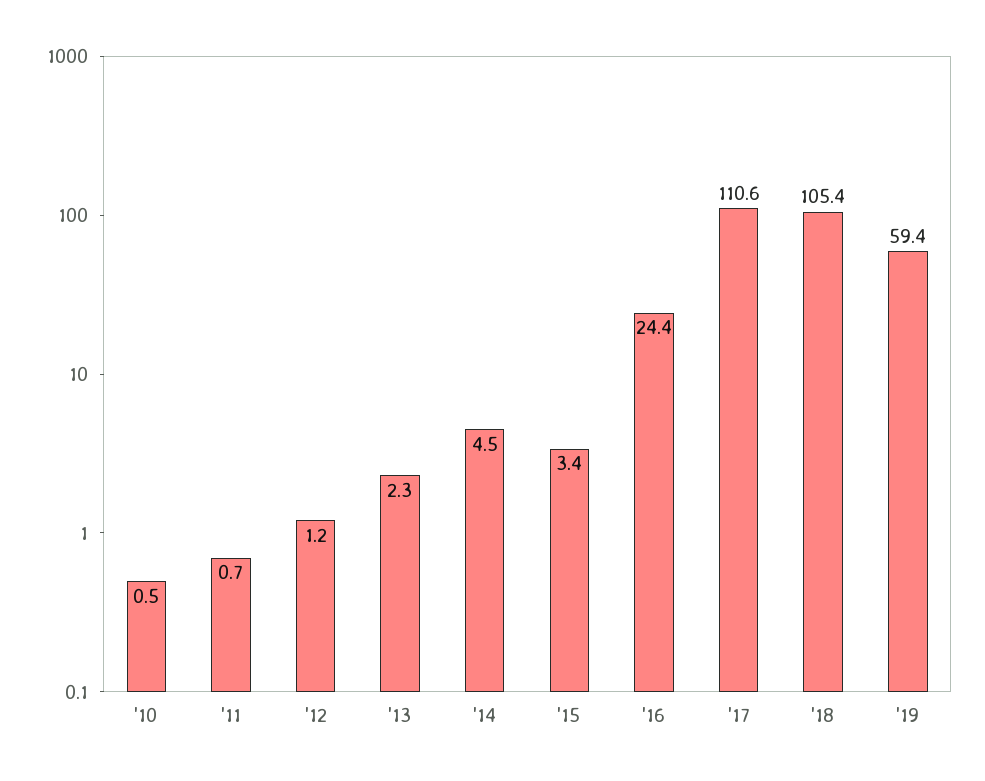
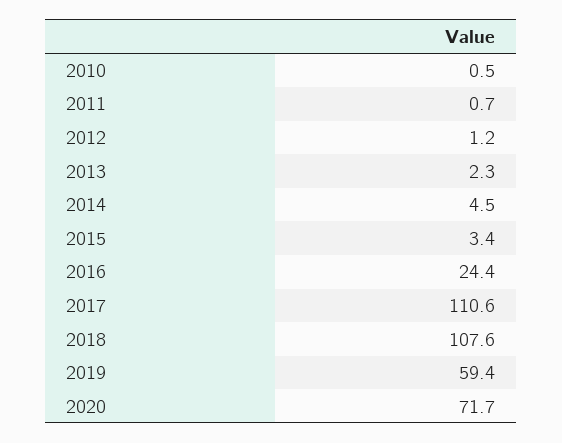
'18: 105.4 -> 107.6
2020: none -> 71.7

